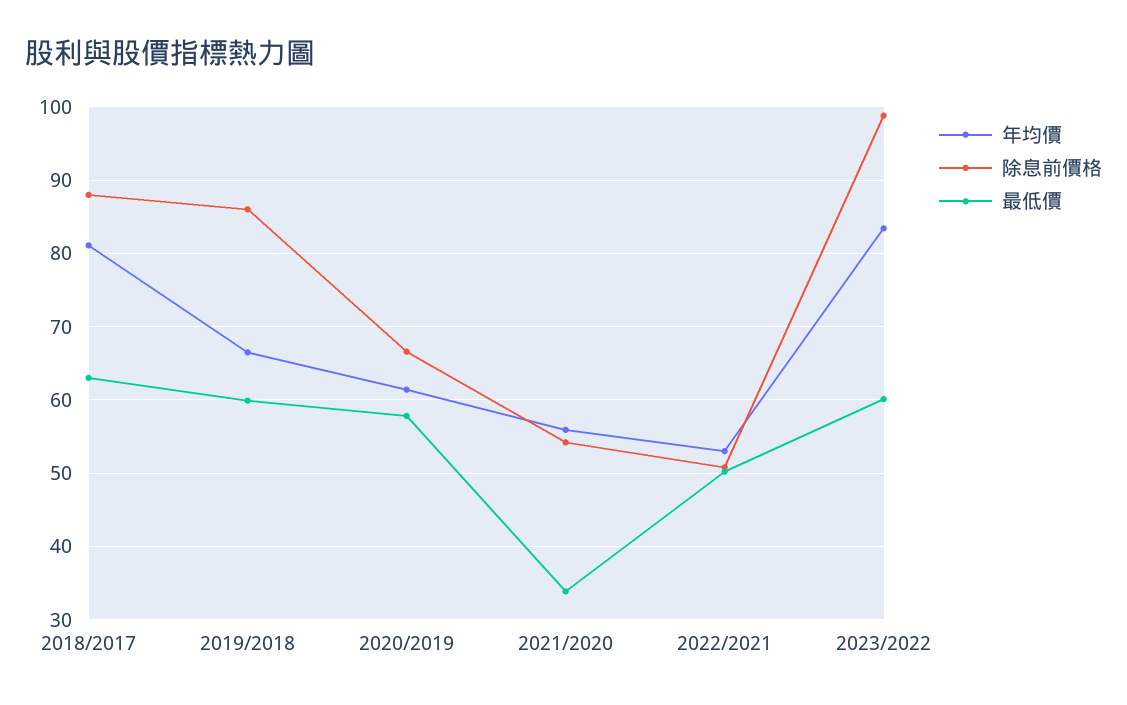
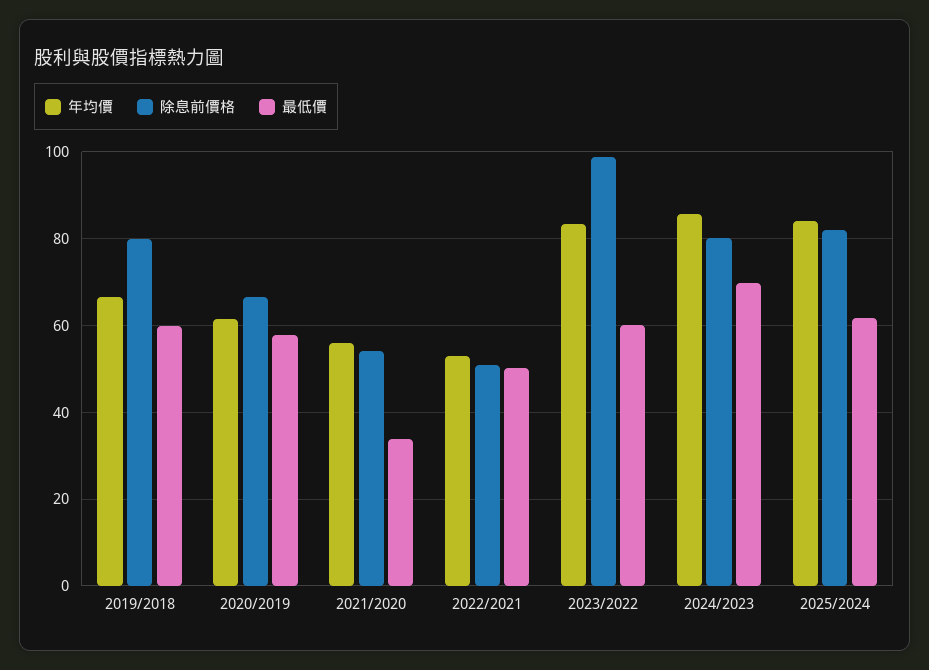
年均價, 2018/2017: 81 -> none
除息前價格, 2018/2017: 88 -> none
最低價, 2018/2017: 63 -> none
除息前價格, 2019/2018: 86 -> 80
年均價, 2024/2023: none -> 86
除息前價格, 2024/2023: none -> 80
最低價, 2024/2023: none -> 70
年均價, 2025/2024: none -> 84
除息前價格, 2025/2024: none -> 82
最低價, 2025/2024: none -> 62

